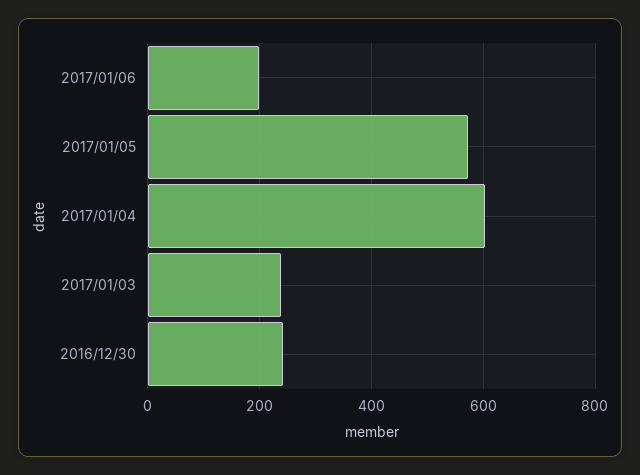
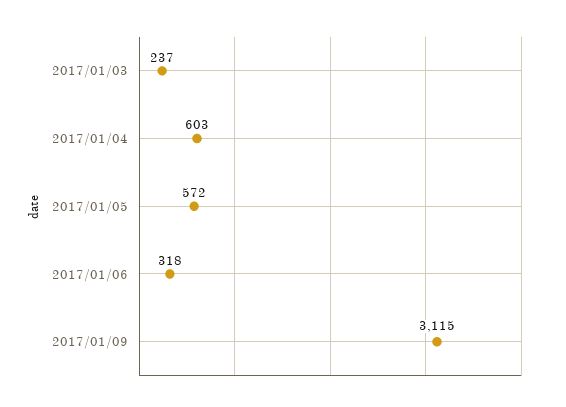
2017/01/06: 200 -> 318
2016/12/30: 240 -> none
2017/01/09: none -> 3115

